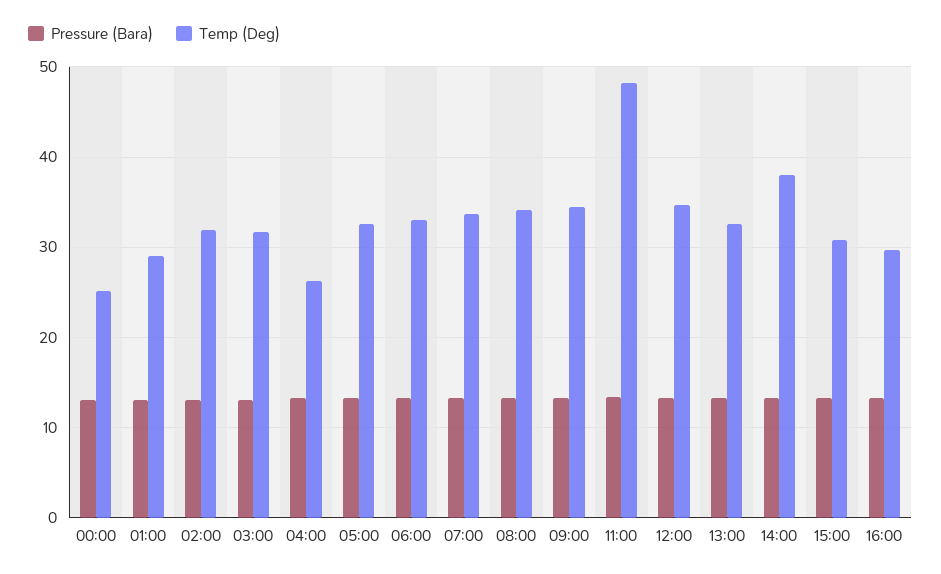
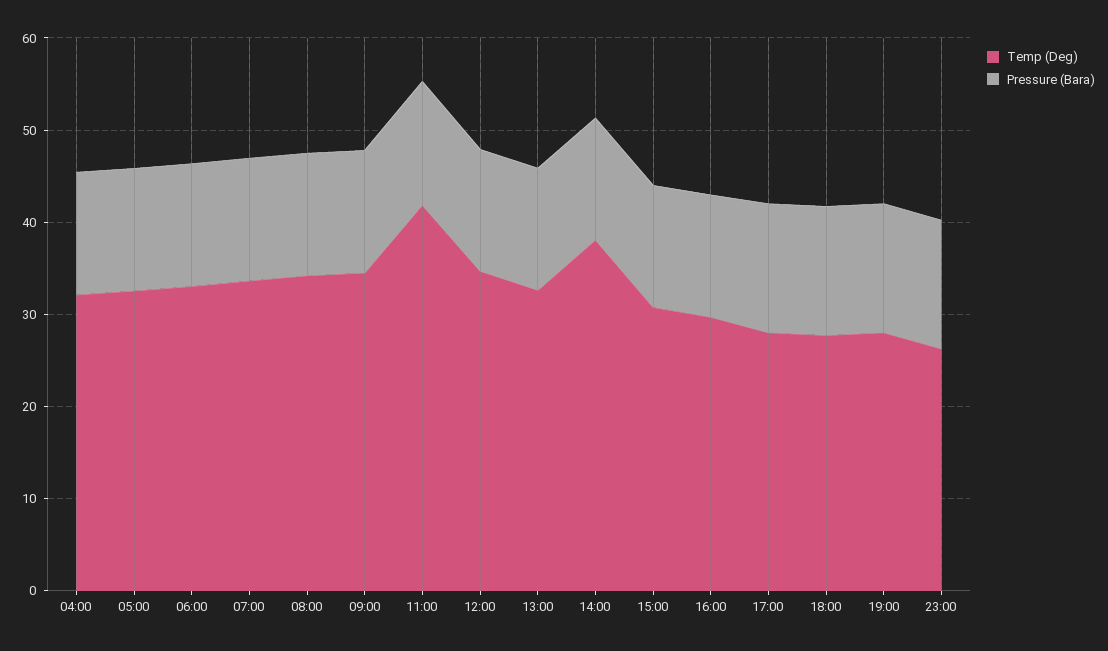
Pressure (Bara), 00:00: 13 -> none
Temp (Deg), 00:00: 25 -> none
Pressure (Bara), 01:00: 13 -> none
Temp (Deg), 01:00: 29 -> none
Pressure (Bara), 02:00: 13 -> none
Temp (Deg), 02:00: 32 -> none
Pressure (Bara), 03:00: 13 -> none
Temp (Deg), 03:00: 32 -> none
Temp (Deg), 04:00: 26 -> 32
Temp (Deg), 11:00: 48 -> 42
Temp (Deg), 17:00: none -> 28
Pressure (Bara), 17:00: none -> 14
Temp (Deg), 18:00: none -> 28
Pressure (Bara), 18:00: none -> 14
Temp (Deg), 19:00: none -> 28
Pressure (Bara), 19:00: none -> 14
Temp (Deg), 23:00: none -> 26
Pressure (Bara), 23:00: none -> 14

